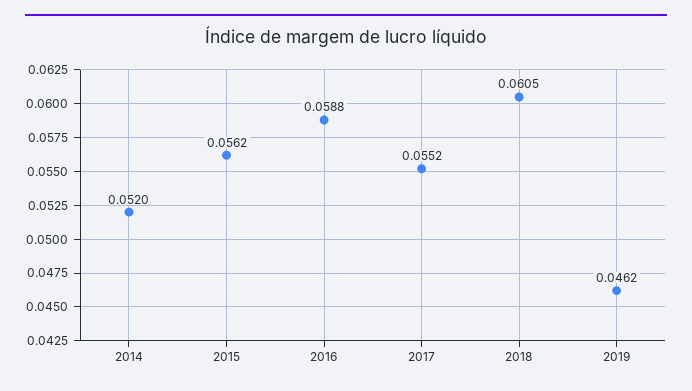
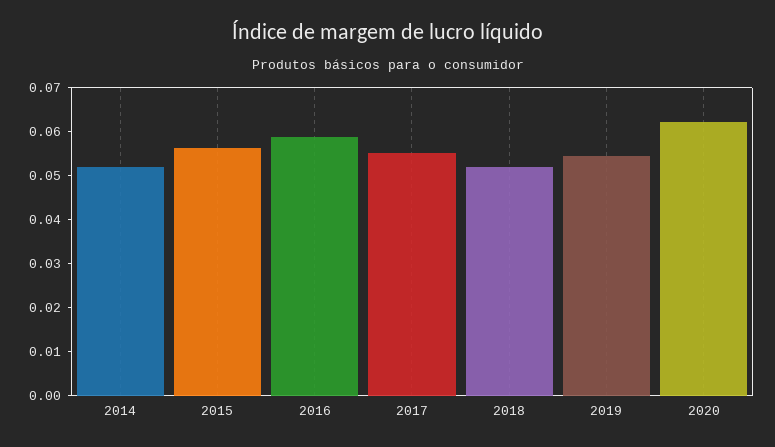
2018: 0.0605 -> 0.052
2019: 0.0462 -> 0.054
2020: none -> 0.062

